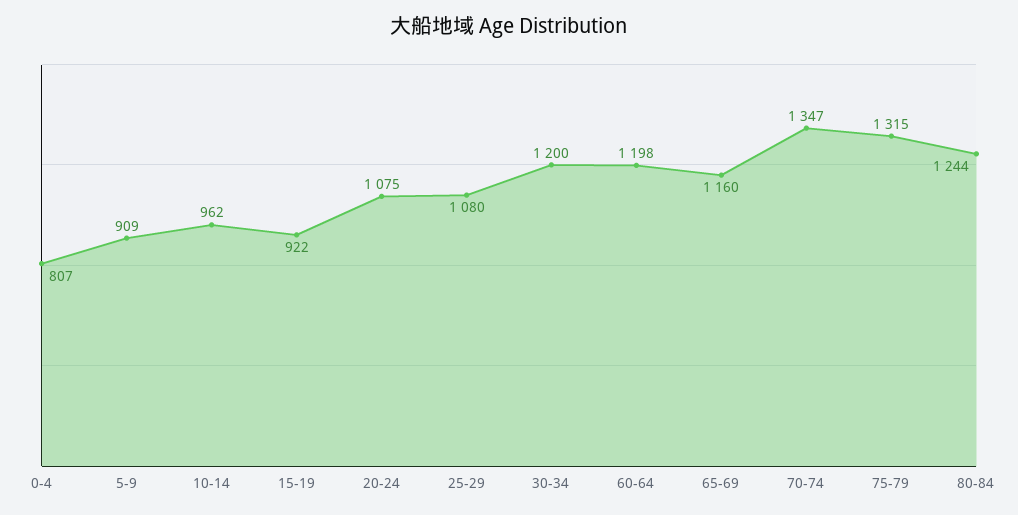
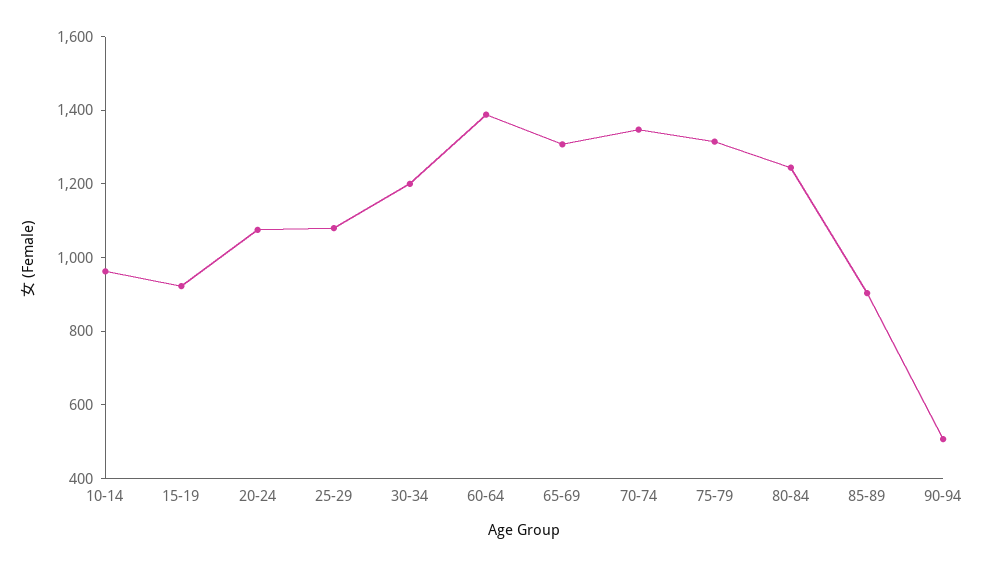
0-4: 807 -> none
5-9: 909 -> none
60-64: 1198 -> 1400
65-69: 1160 -> 1300
85-89: none -> 900
90-94: none -> 500

